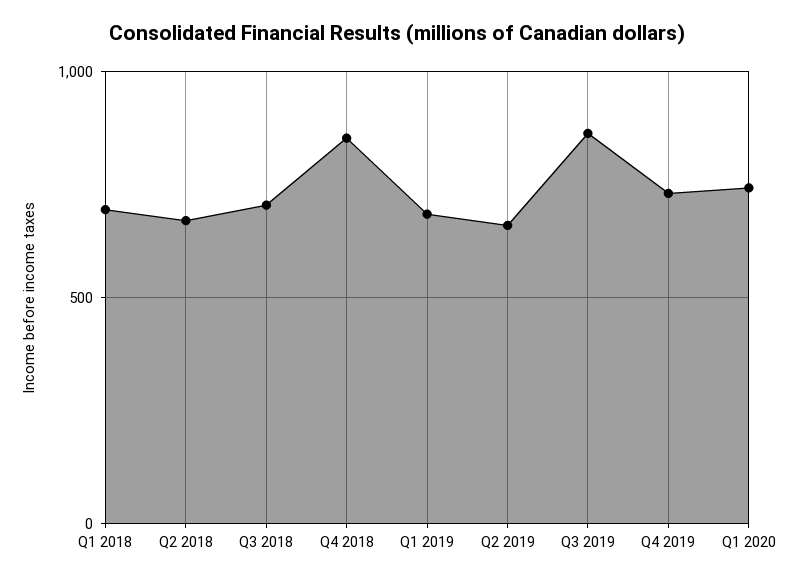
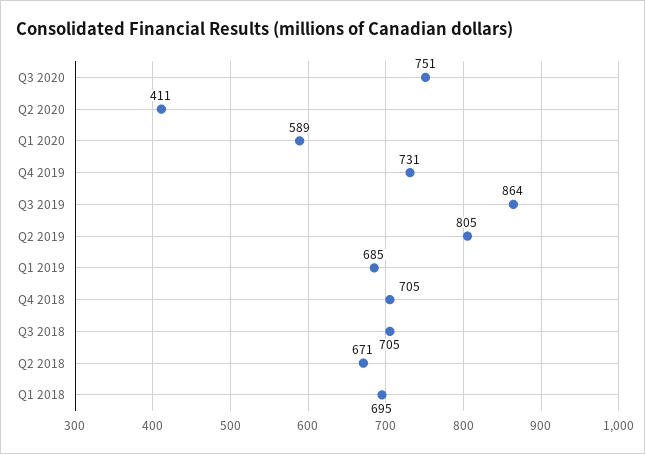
Q4 2018: 850 -> 705
Q2 2019: 650 -> 805
Q1 2020: 750 -> 589
Q3 2020: none -> 751
Q2 2020: none -> 411

